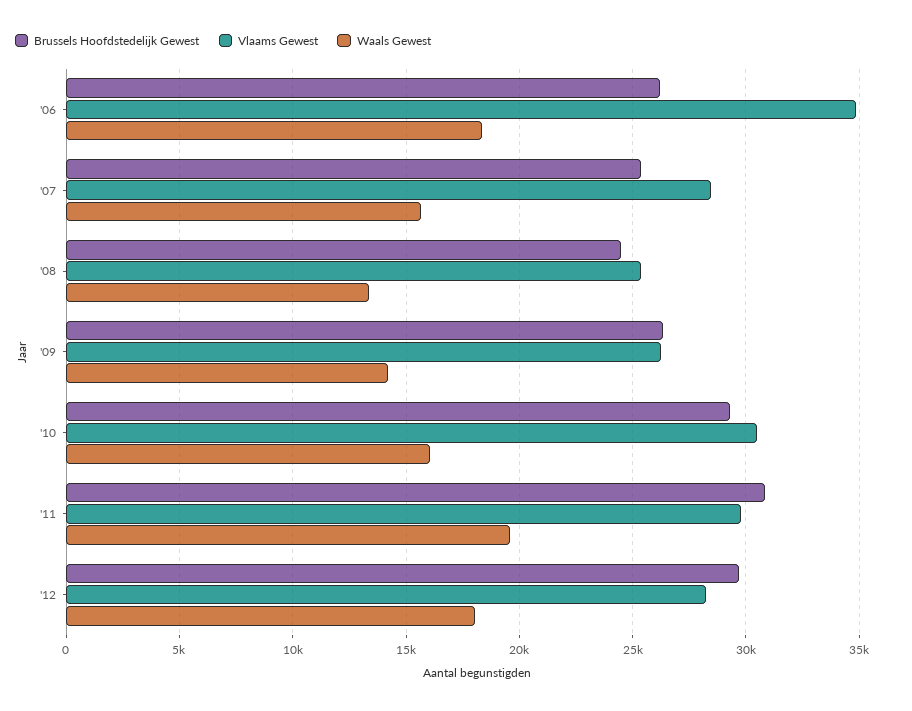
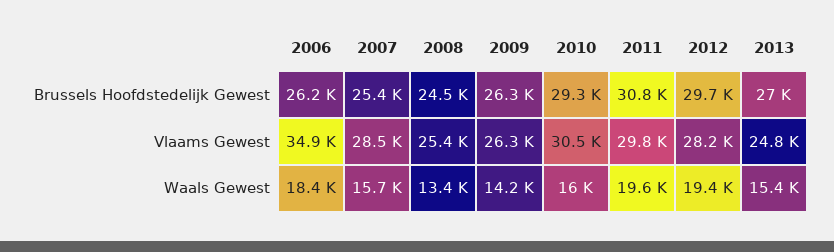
Waals Gewest, '12: 18000 -> 19400
Brussels Hoofdstedelijk Gewest, 2013: none -> 27000
Vlaams Gewest, 2013: none -> 24800
Waals Gewest, 2013: none -> 15400

